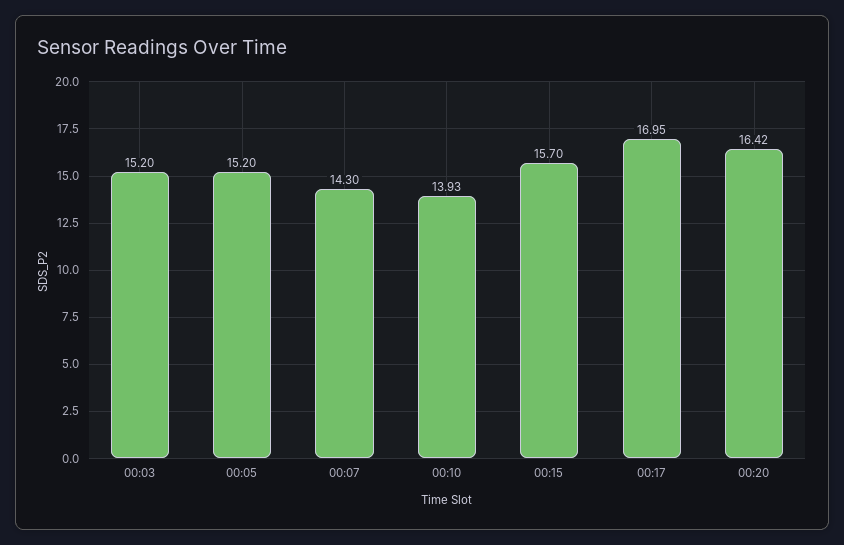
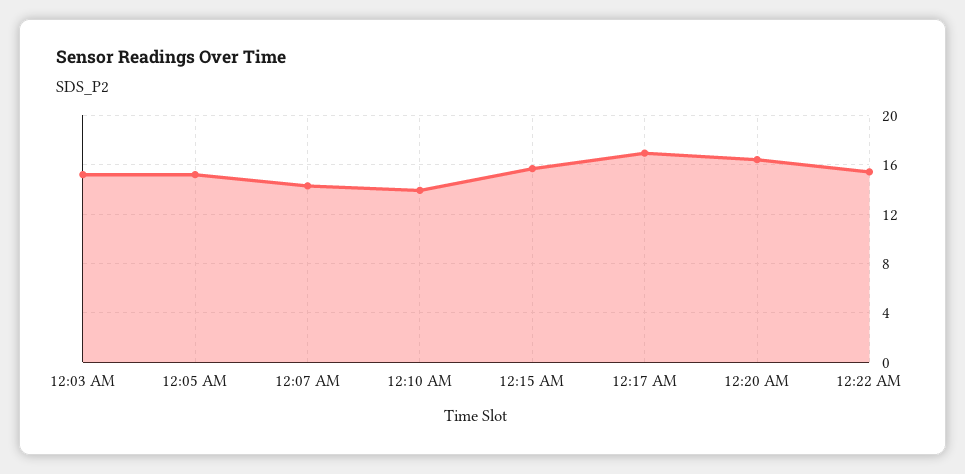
12:22 AM: none -> 15.5

